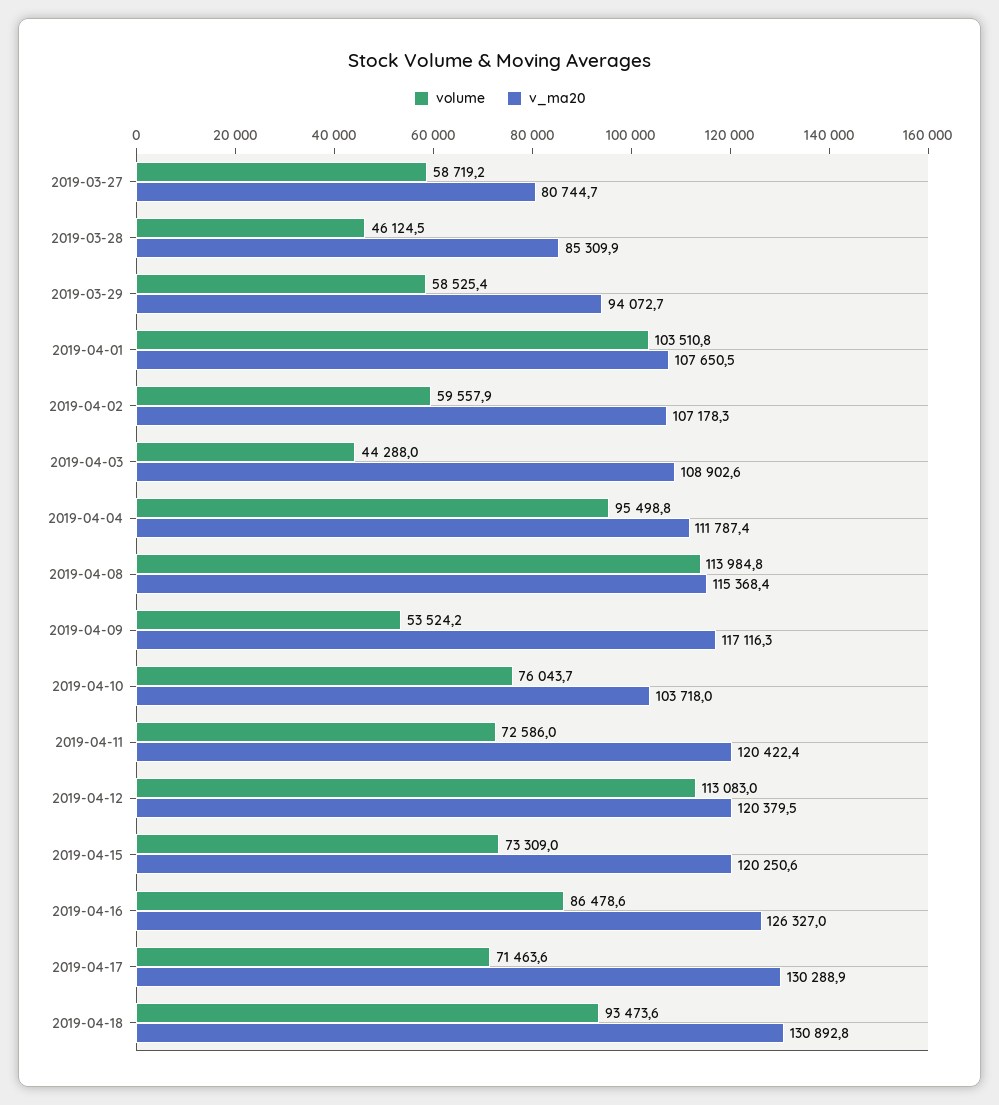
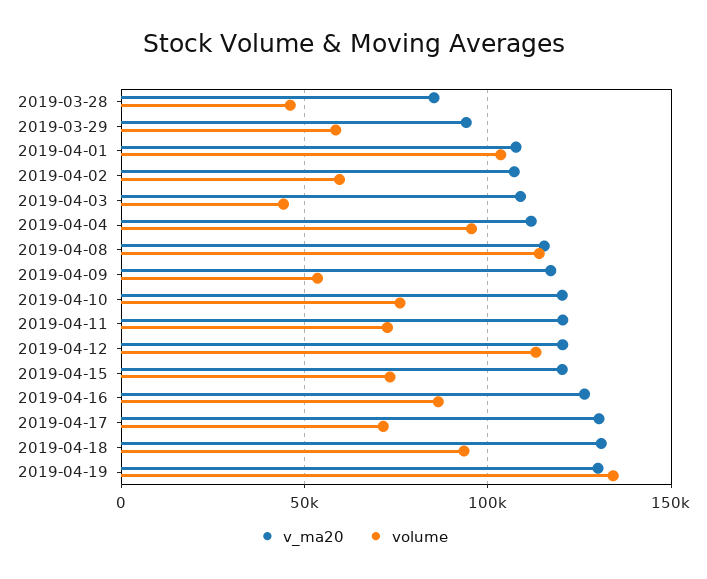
volume, 2019-03-27: 58719.2 -> none
v_ma20, 2019-03-27: 80744.7 -> none
v_ma20, 2019-04-10: 103718 -> 120000
v_ma20, 2019-04-19: none -> 130000
volume, 2019-04-19: none -> 135000

